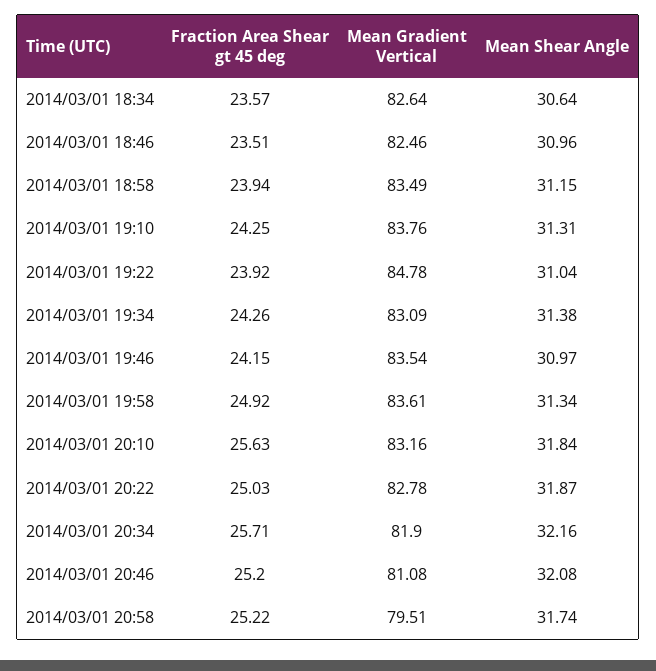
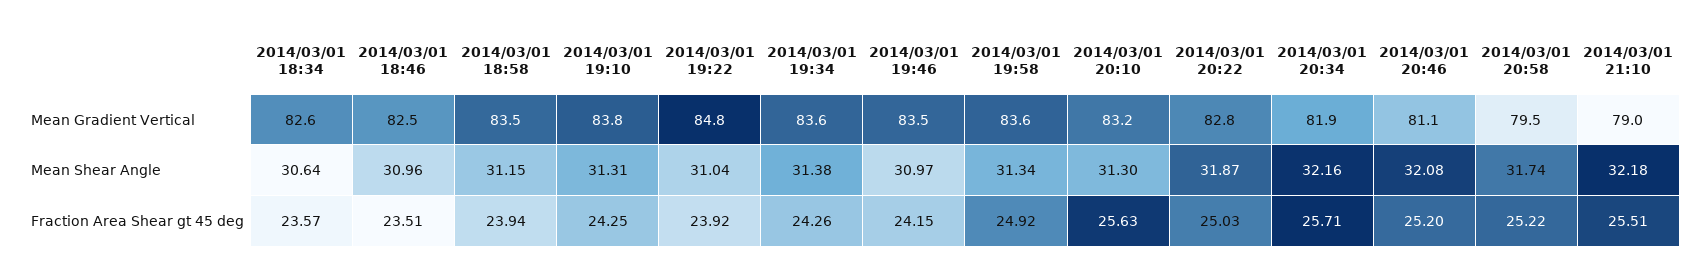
Mean Gradient Vertical, 2014/03/01 19:34: 83.09 -> 83.6
Mean Shear Angle, 2014/03/01 20:10: 31.84 -> 31.3
Mean Gradient Vertical, 2014/03/01 21:10: none -> 79
Mean Shear Angle, 2014/03/01 21:10: none -> 32.18
Fraction Area Shear gt 45 deg, 2014/03/01 21:10: none -> 25.51

